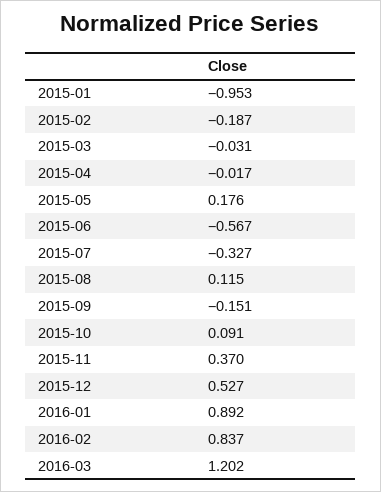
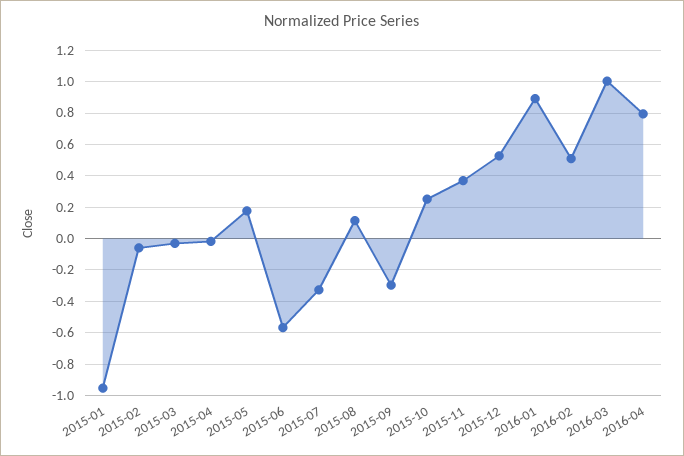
2015-02: -0.187 -> -0.05
2015-09: -0.151 -> -0.3
2015-10: 0.091 -> 0.25
2016-02: 0.837 -> 0.5
2016-03: 1.202 -> 1
2016-04: none -> 0.8

